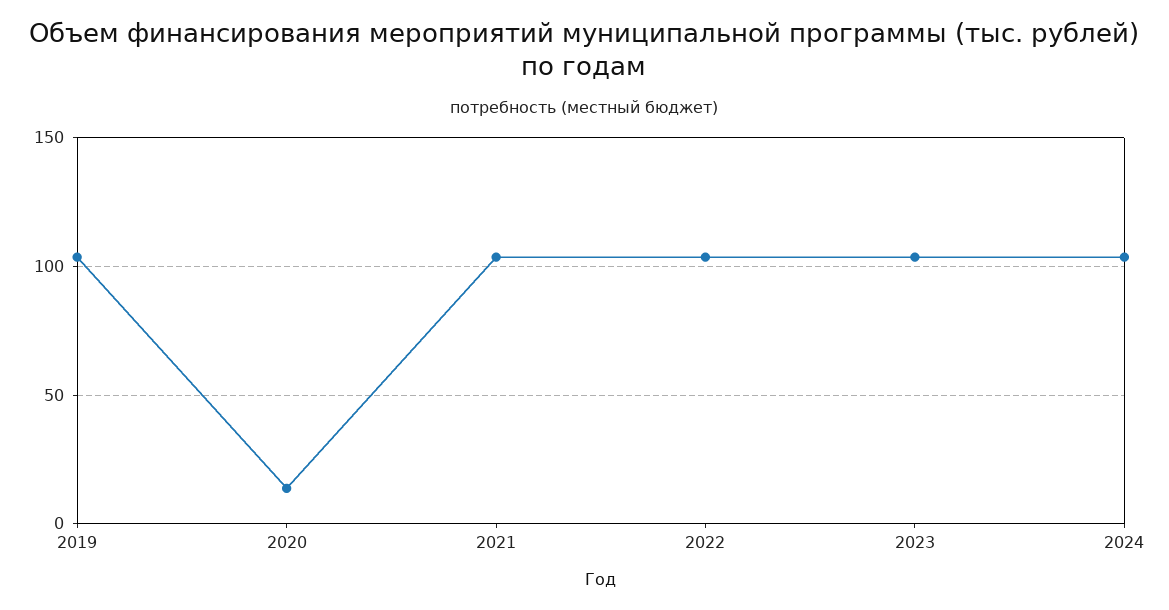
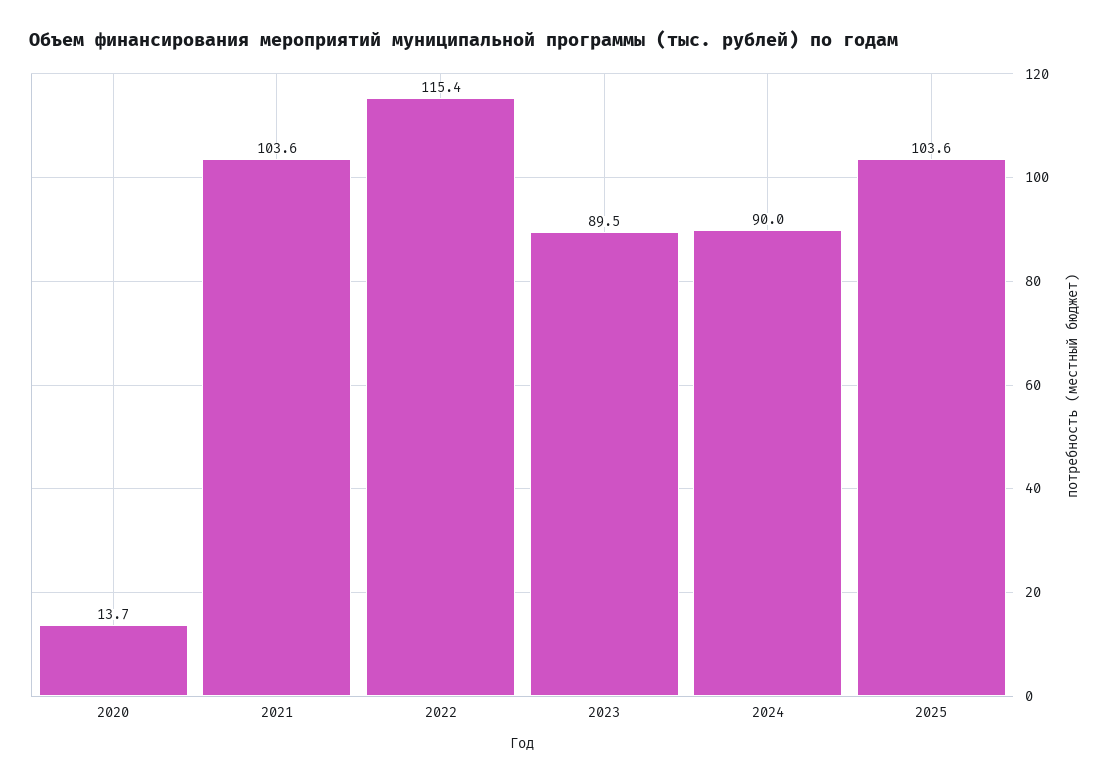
2019: 105 -> none
2022: 105 -> 115.4
2023: 105 -> 89.5
2024: 105 -> 90
2025: none -> 103.6

